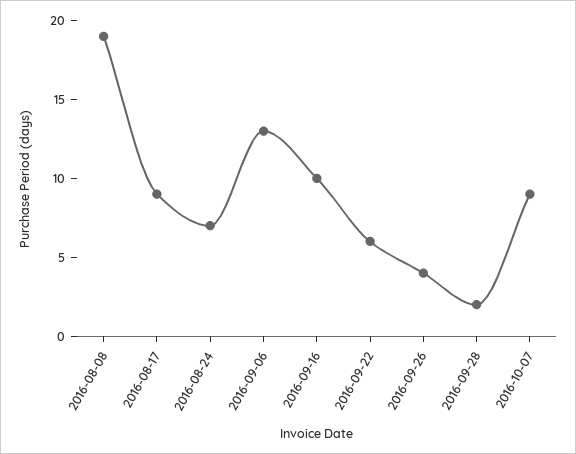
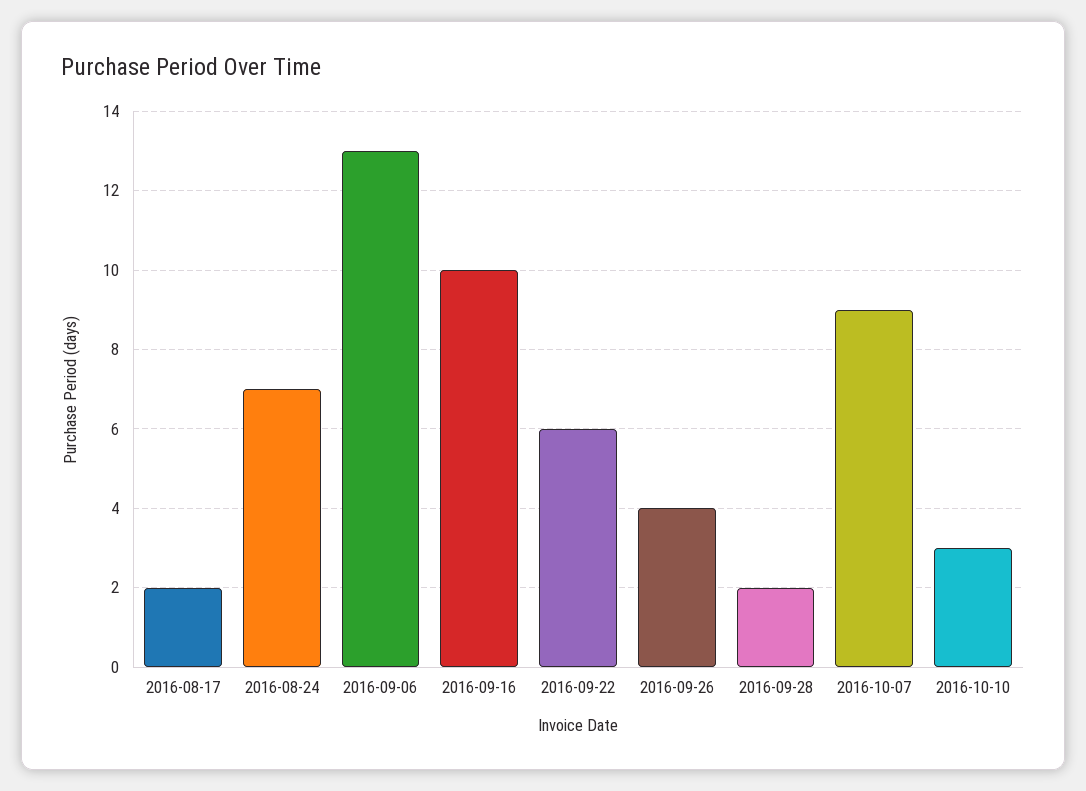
2016-08-08: 19 -> none
2016-08-17: 9 -> 2
2016-10-10: none -> 3

